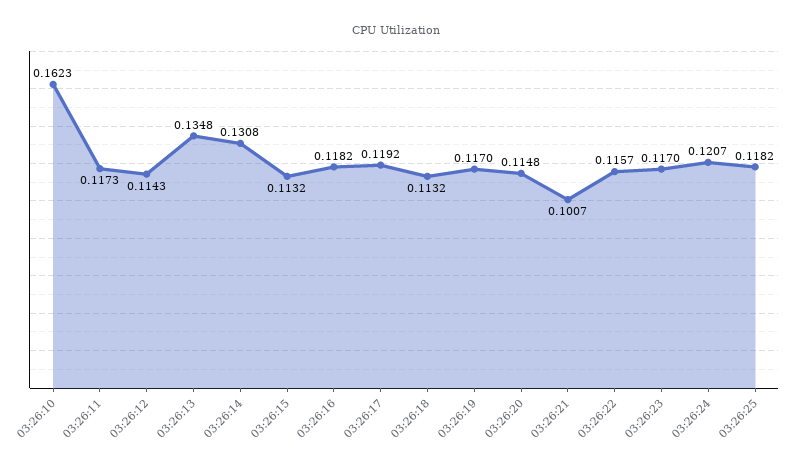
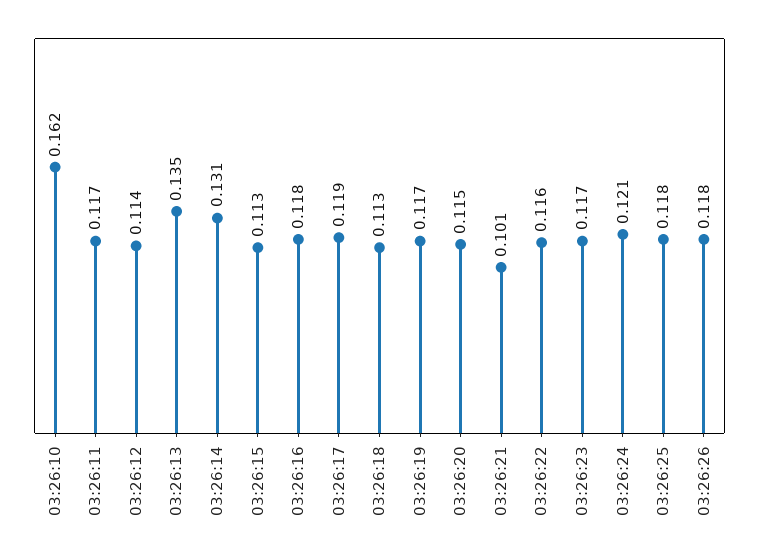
03:26:26: none -> 0.118

